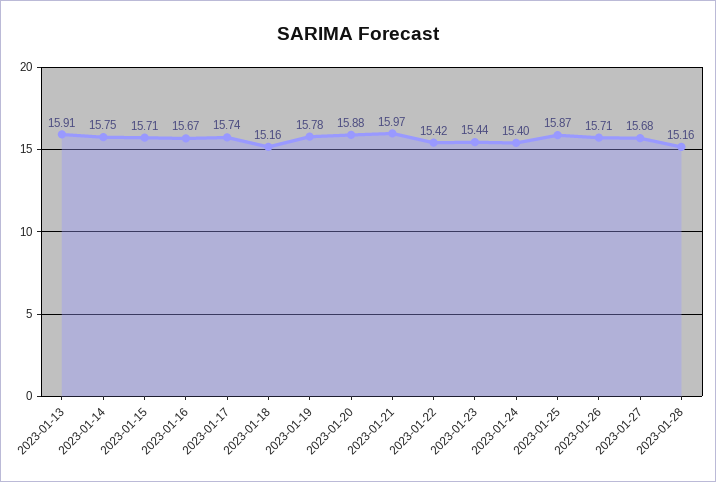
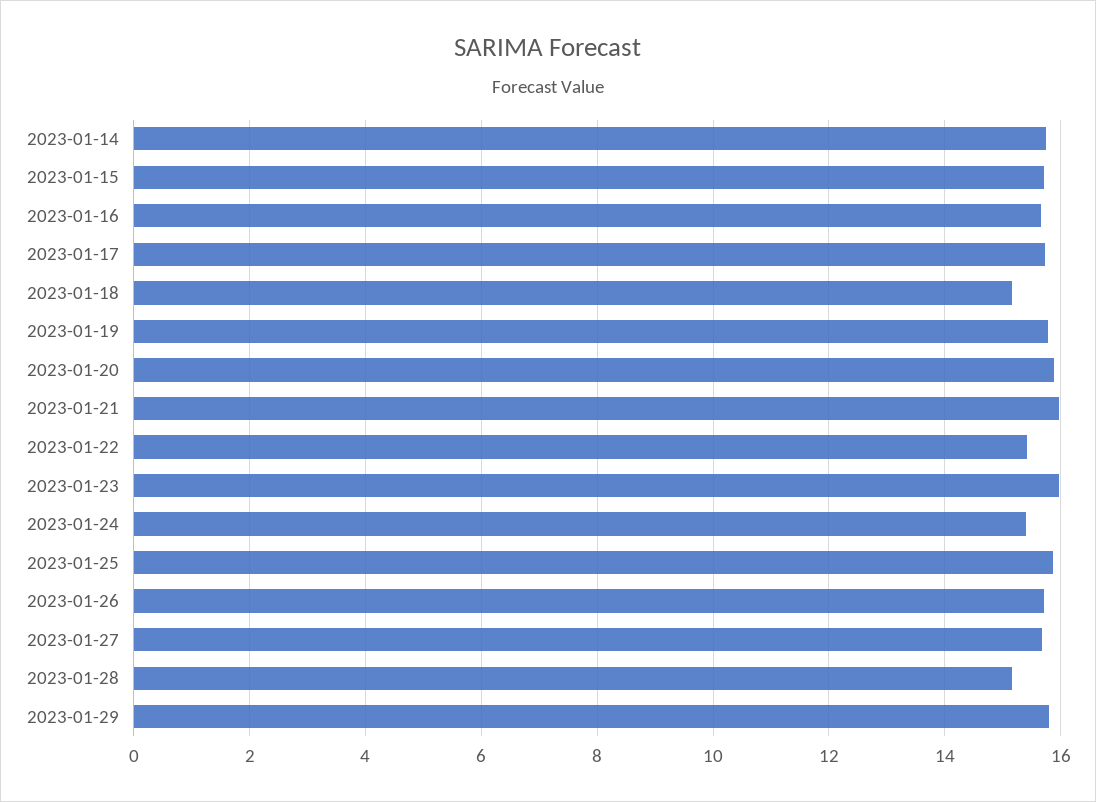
2023-01-13: 15.91 -> none
2023-01-23: 15.44 -> 16
2023-01-29: none -> 15.8

